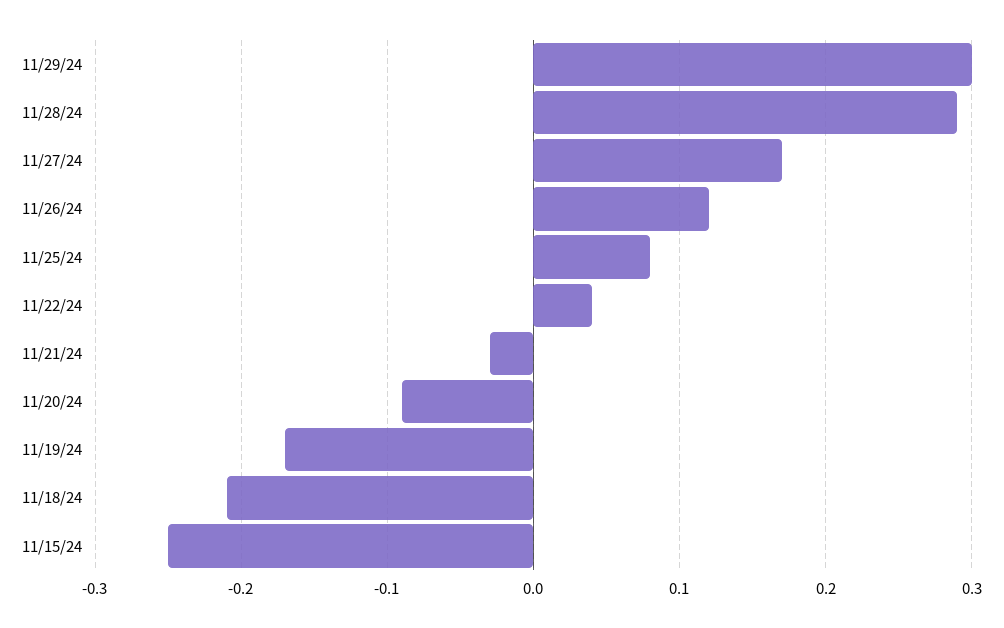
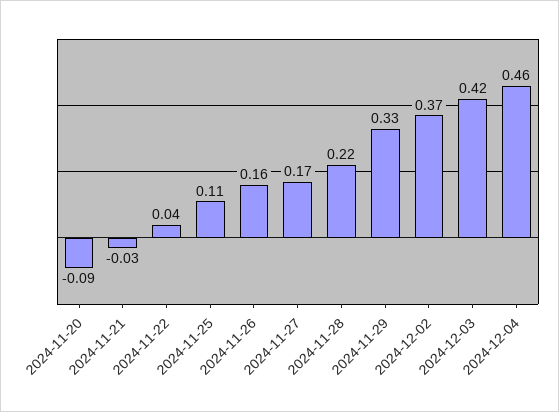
11/29/24: 0.3 -> 0.33
11/28/24: 0.29 -> 0.22
11/26/24: 0.12 -> 0.16
11/25/24: 0.08 -> 0.11
11/19/24: -0.17 -> none
11/18/24: -0.21 -> none
11/15/24: -0.25 -> none
2024-12-02: none -> 0.37
2024-12-03: none -> 0.42
2024-12-04: none -> 0.46

